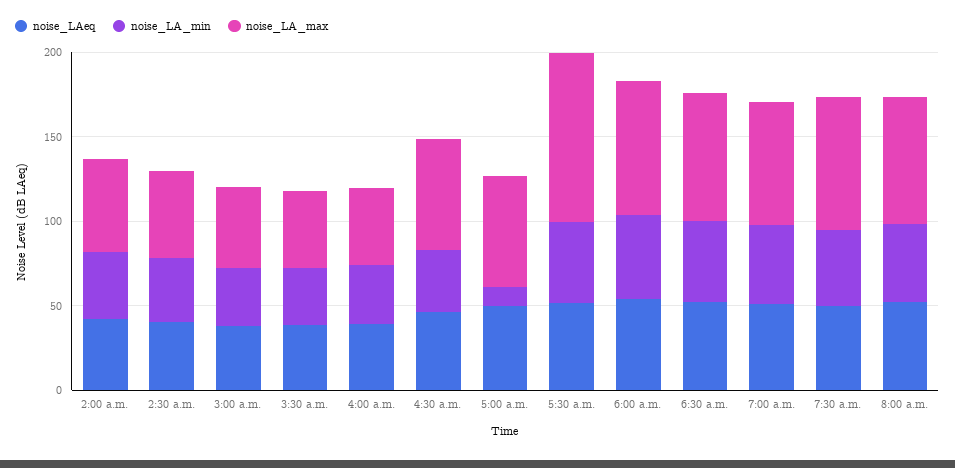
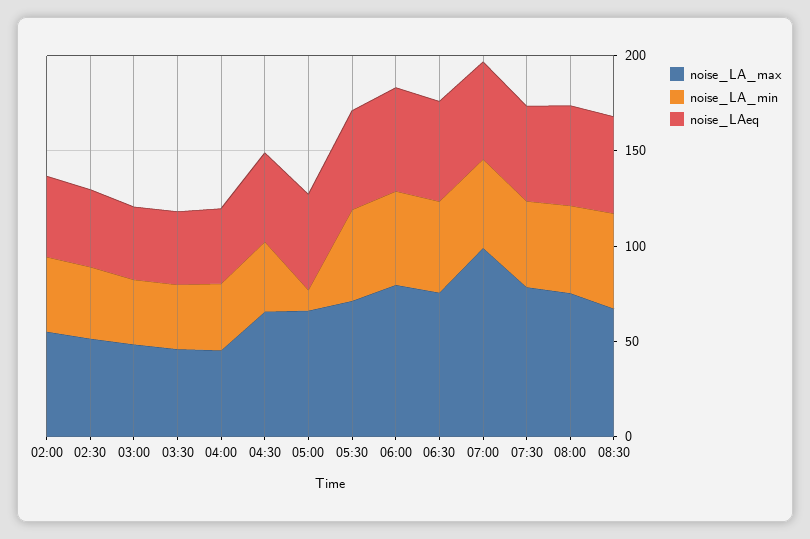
noise_LA_max, 5:30 a.m.: 100 -> 70
noise_LA_max, 7:00 a.m.: 70 -> 100
noise_LA_max, 08:30: none -> 70
noise_LA_min, 08:30: none -> 50
noise_LAeq, 08:30: none -> 50

